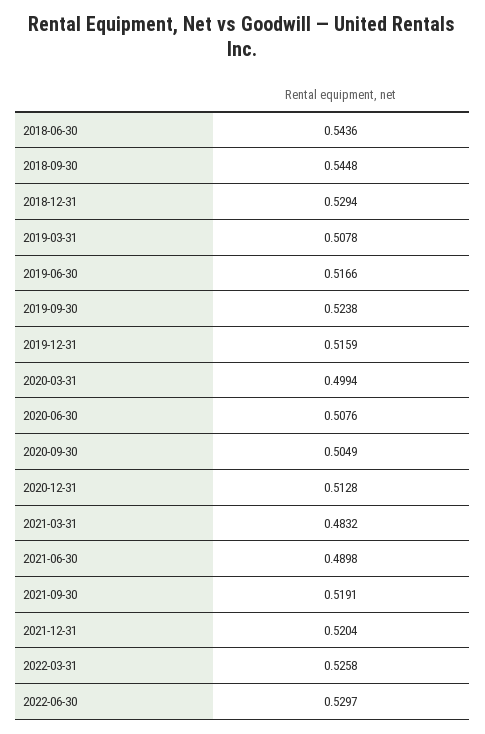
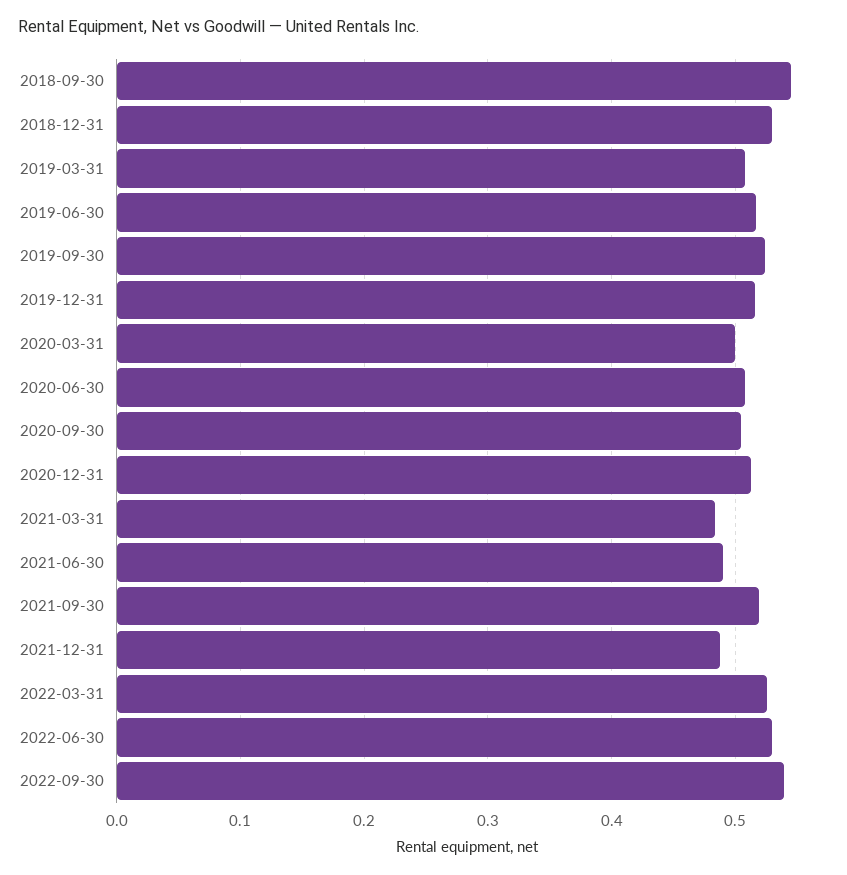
2018-06-30: 0.5436 -> none
2021-12-31: 0.5204 -> 0.49
2022-09-30: none -> 0.54

